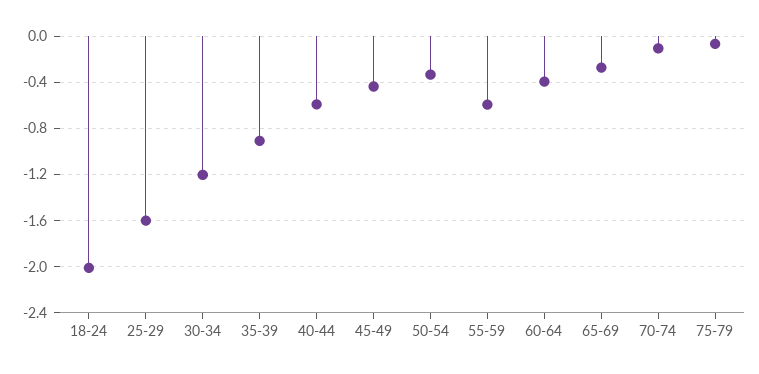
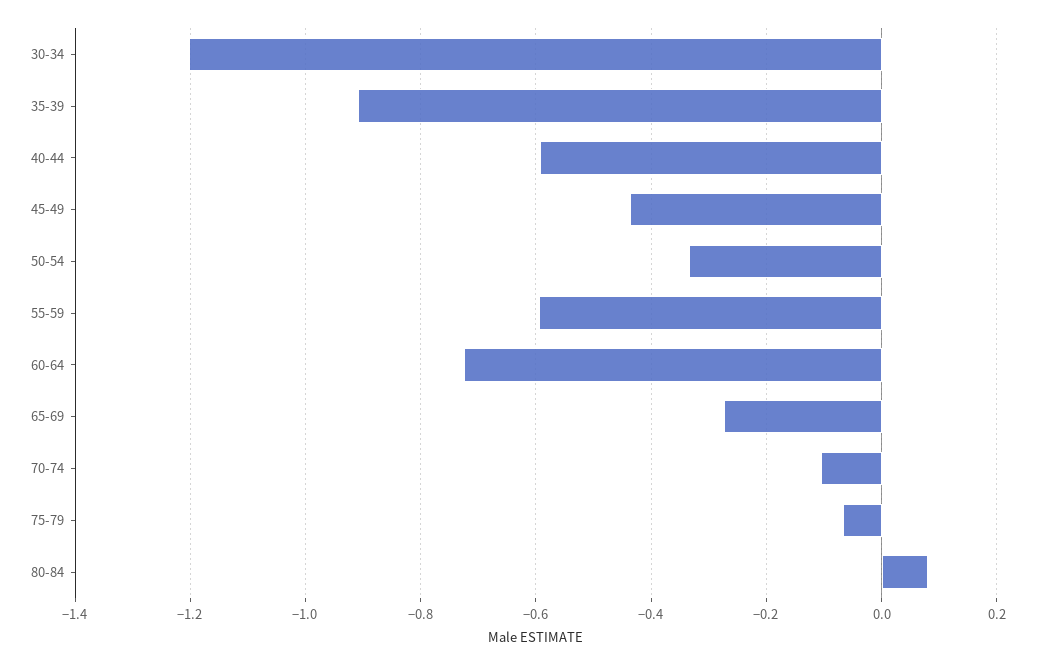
18-24: -2 -> none
25-29: -1.6 -> none
60-64: -0.4 -> -0.72
80-84: none -> 0.08

